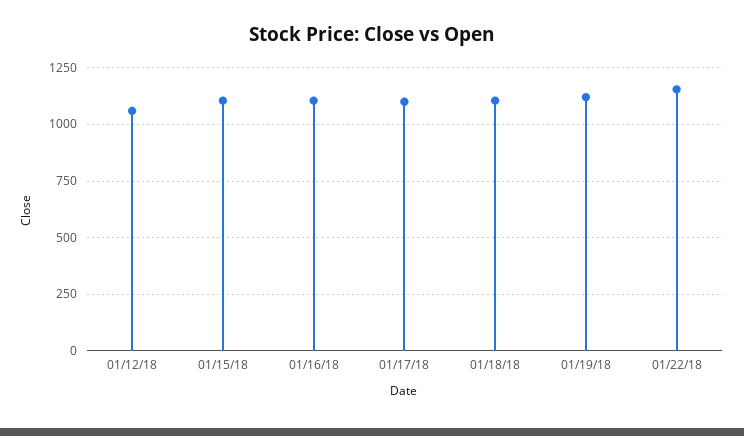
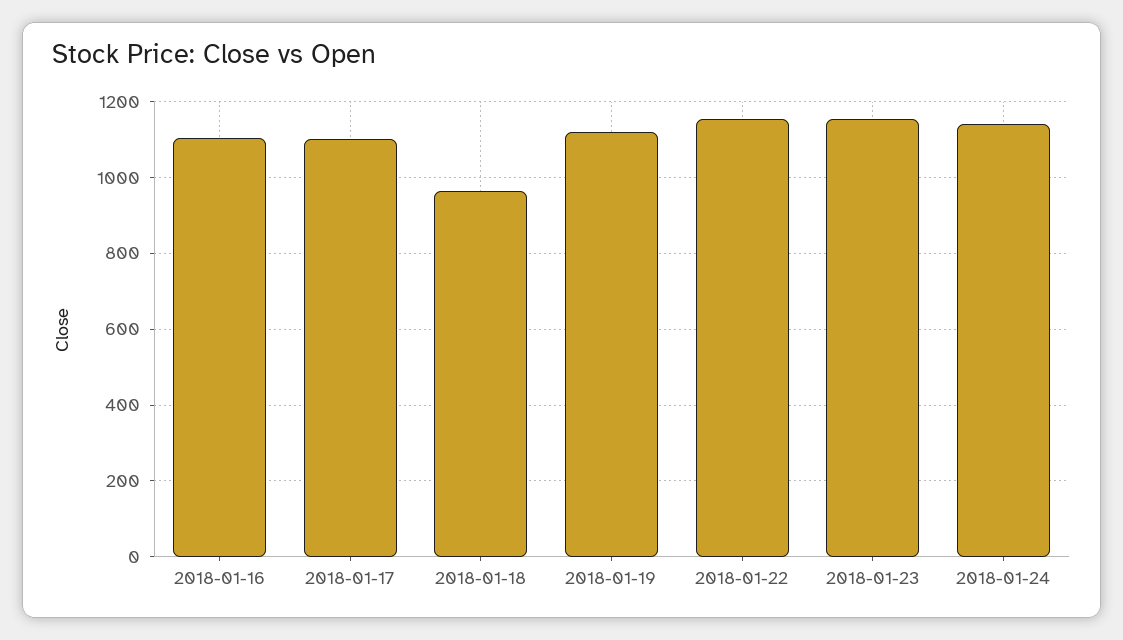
01/12/18: 1050 -> none
01/15/18: 1100 -> none
01/18/18: 1100 -> 960
2018-01-23: none -> 1160
2018-01-24: none -> 1140

